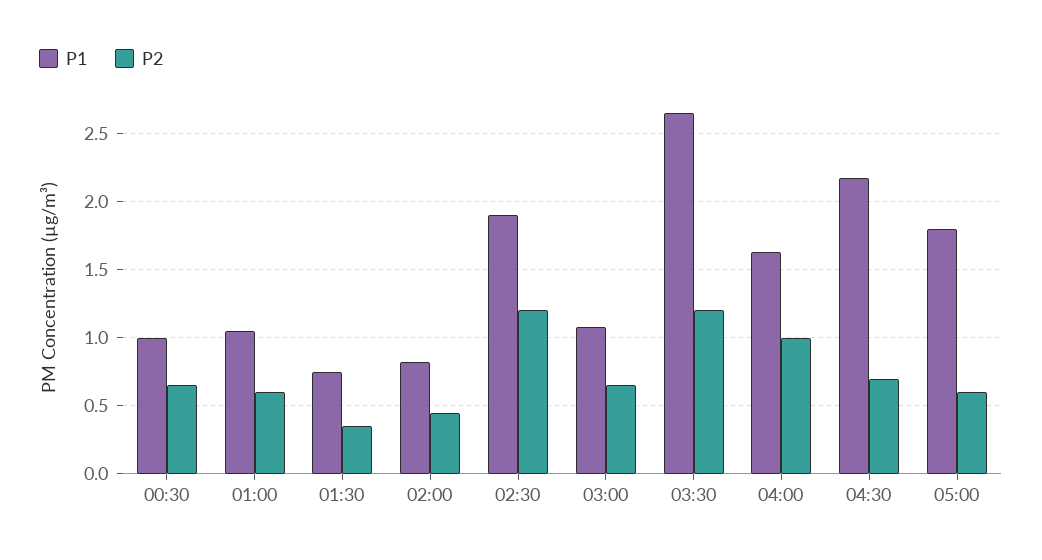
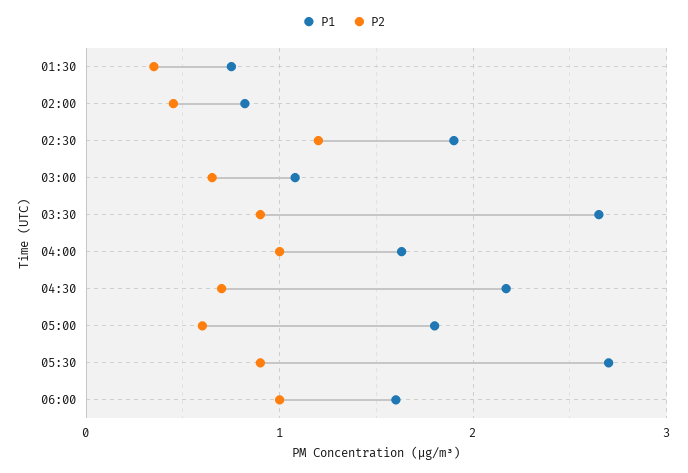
P1, 00:30: 1 -> none
P2, 00:30: 0.65 -> none
P1, 01:00: 1.05 -> none
P2, 01:00: 0.6 -> none
P2, 03:30: 1.2 -> 0.9
P1, 05:30: none -> 2.7
P2, 05:30: none -> 0.9
P1, 06:00: none -> 1.6
P2, 06:00: none -> 1

